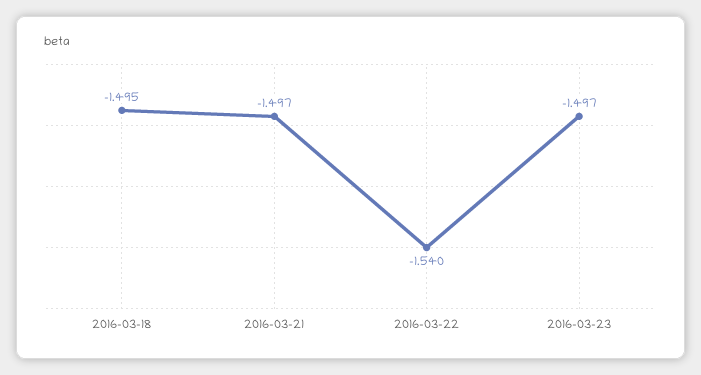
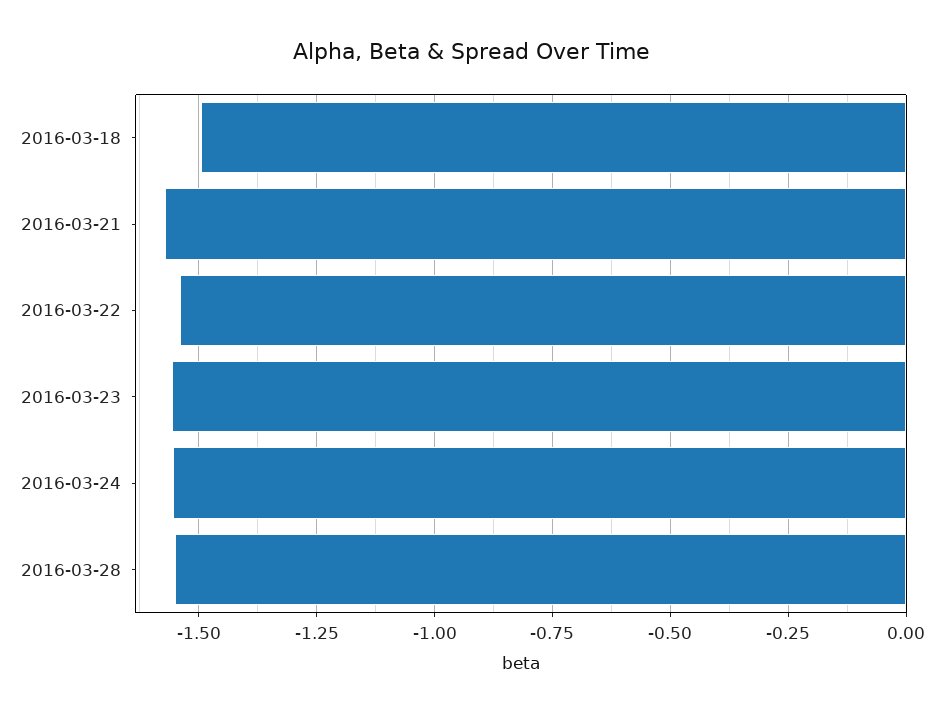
2016-03-21: -1.497 -> -1.575
2016-03-23: -1.497 -> -1.55
2016-03-24: none -> -1.55
2016-03-28: none -> -1.55

